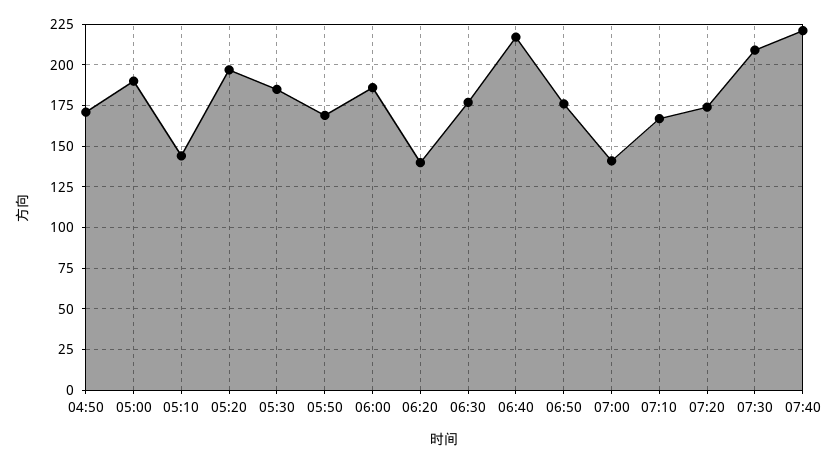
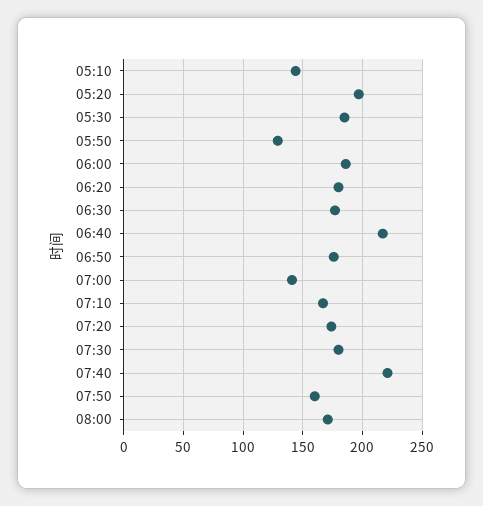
04:50: 170 -> none
05:00: 190 -> none
05:50: 170 -> 130
06:20: 140 -> 180
07:30: 210 -> 180
07:50: none -> 160
08:00: none -> 170

